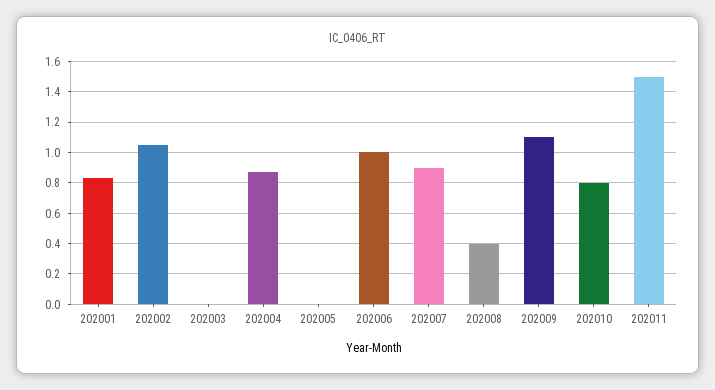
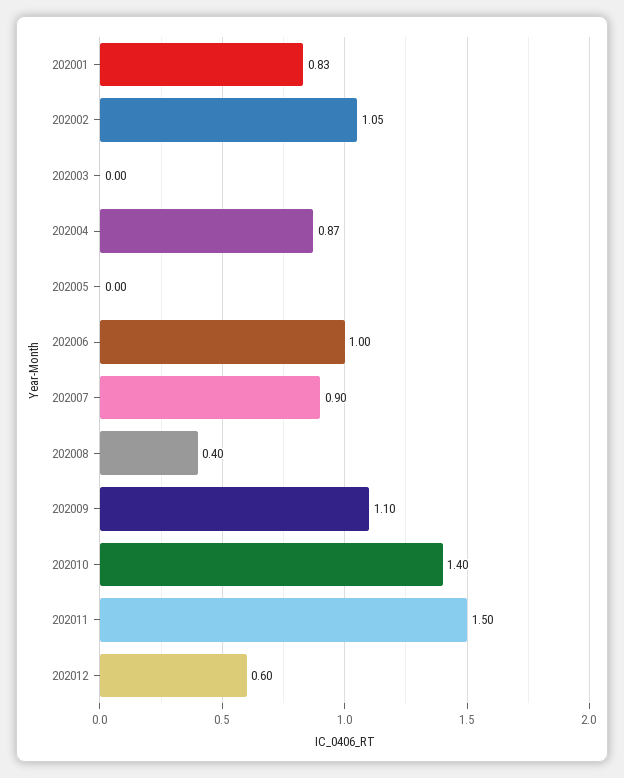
202010: 0.8 -> 1.4
202012: none -> 0.6

